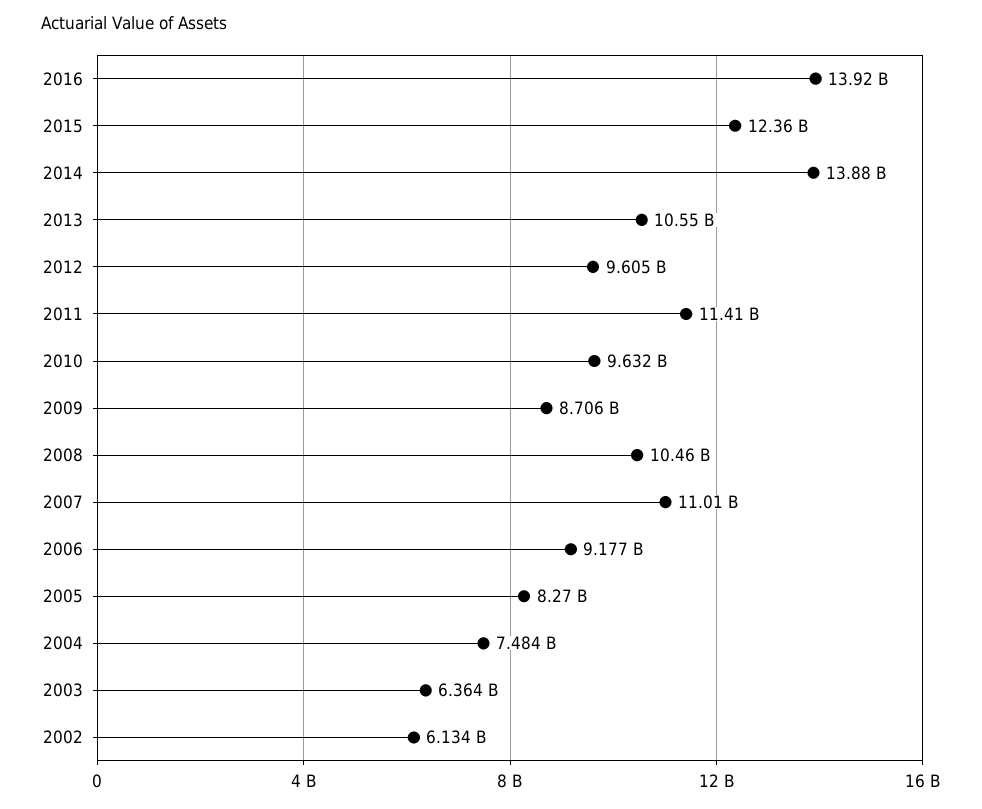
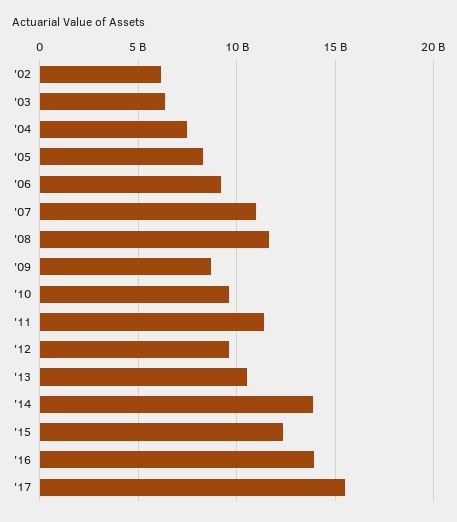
2008: 10460000000 -> 11500000000
'17: none -> 15500000000

